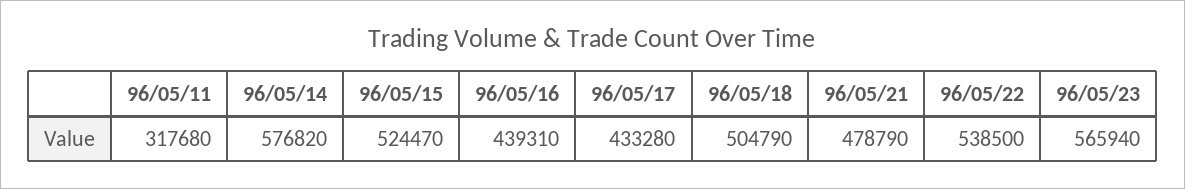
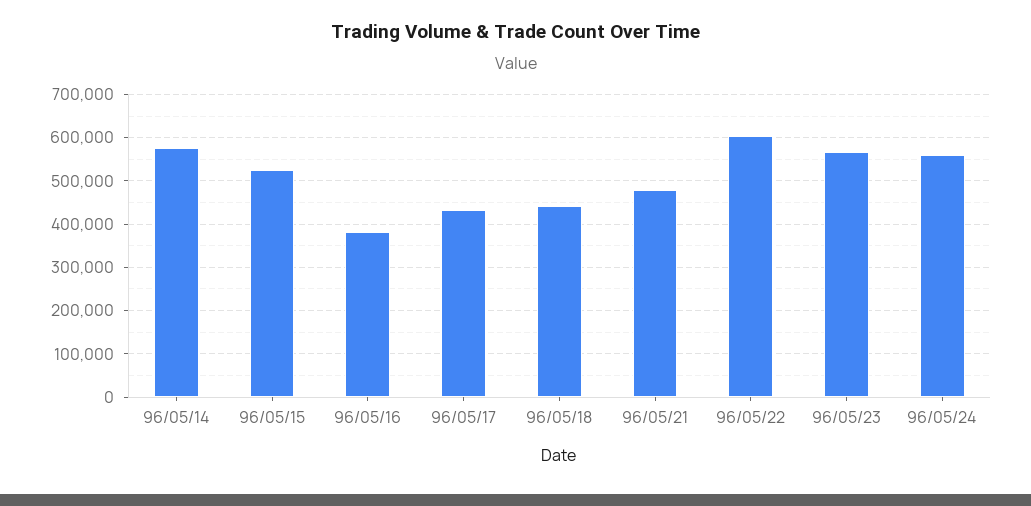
96/05/11: 317680 -> none
96/05/16: 439310 -> 380000
96/05/18: 504790 -> 440000
96/05/22: 538500 -> 600000
96/05/24: none -> 560000

